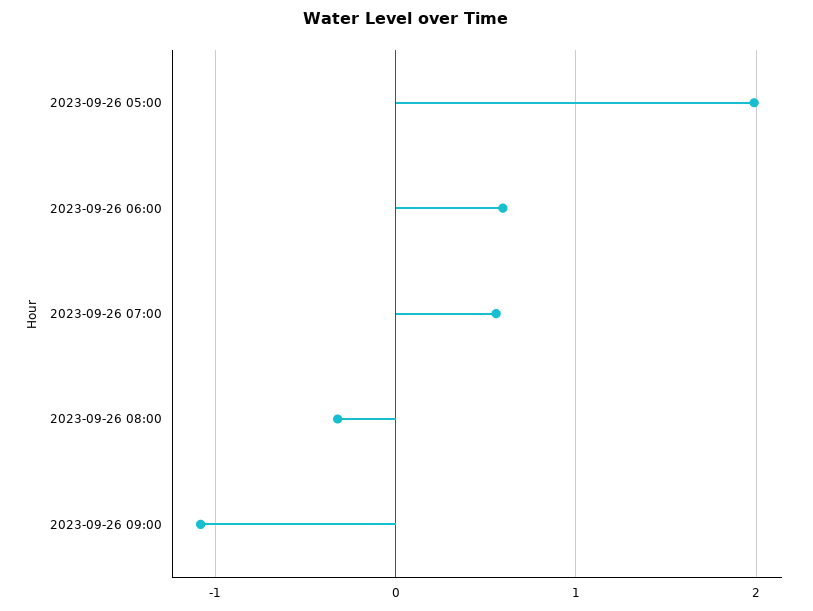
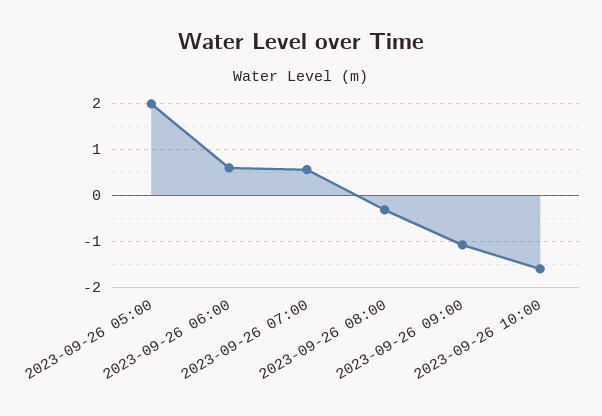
2023-09-26 10:00: none -> -1.6

